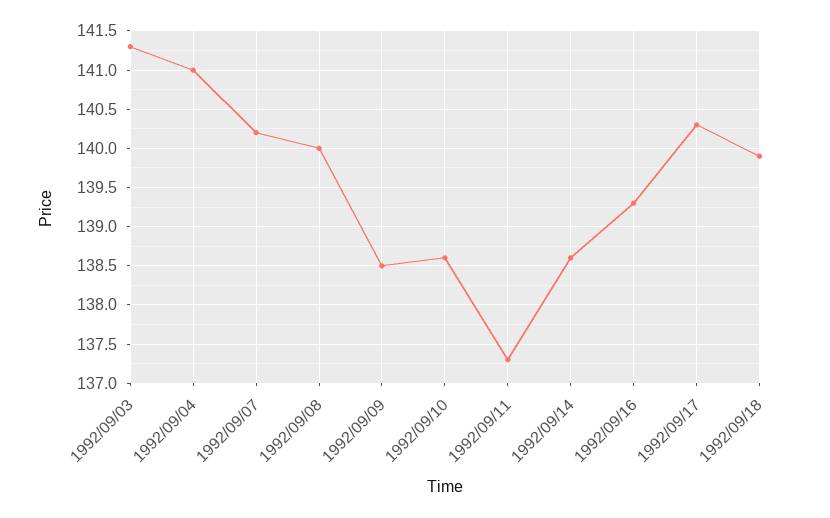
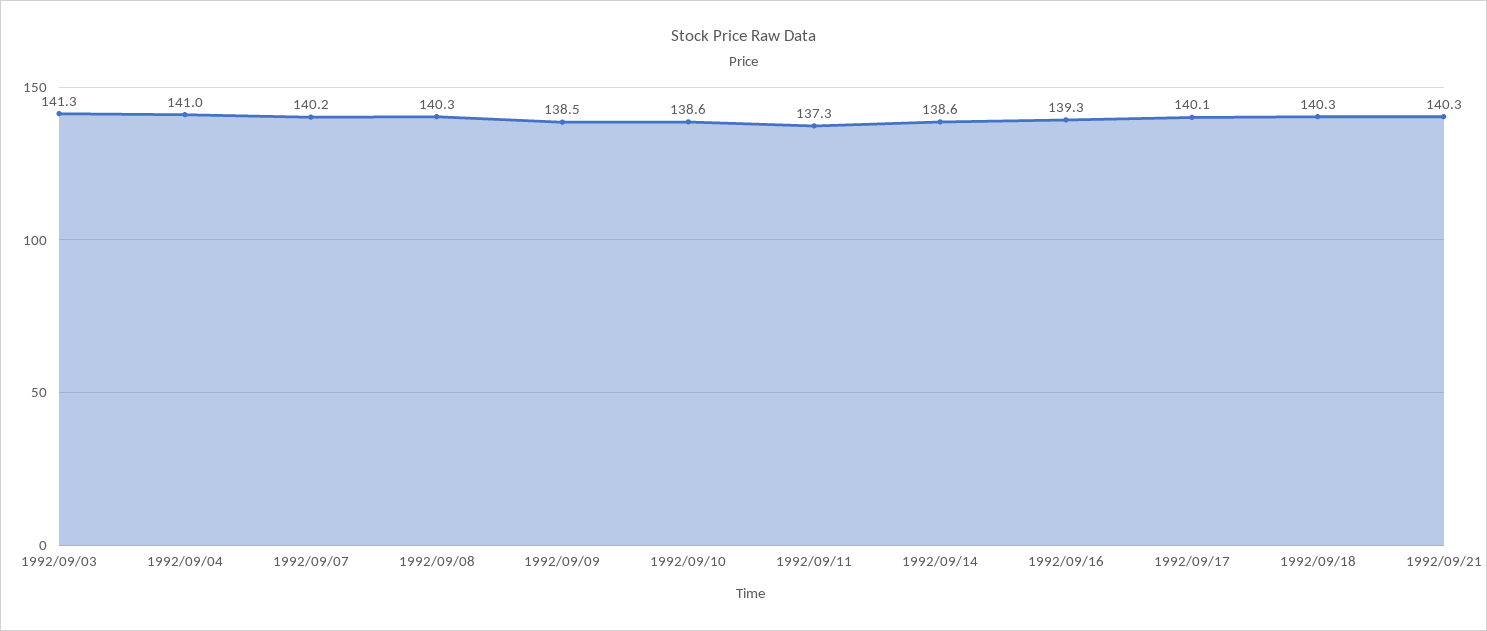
1992/09/08: 140 -> 140.3
1992/09/17: 140.3 -> 140.1
1992/09/18: 139.9 -> 140.3
1992/09/21: none -> 140.3

